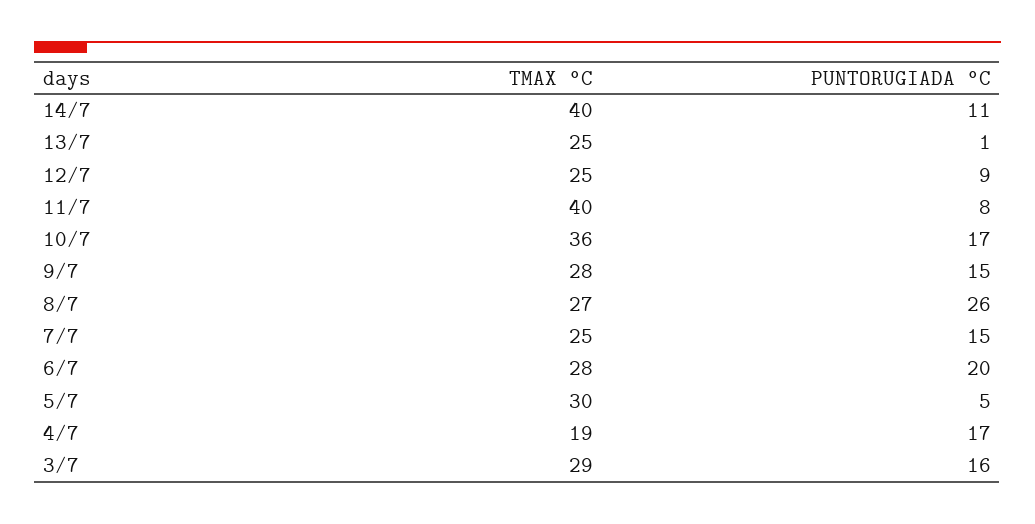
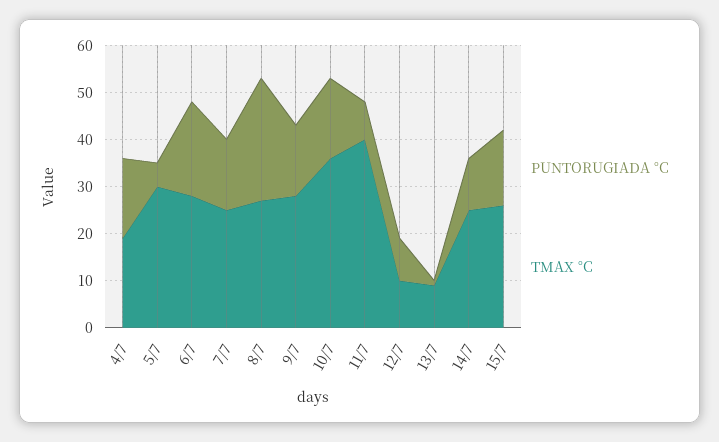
TMAX °C, 14/7: 40 -> 25
TMAX °C, 13/7: 25 -> 10
TMAX °C, 12/7: 25 -> 10
TMAX °C, 3/7: 29 -> none
PUNTORUGIADA °C, 3/7: 16 -> none
PUNTORUGIADA °C, 15/7: none -> 15
TMAX °C, 15/7: none -> 25

